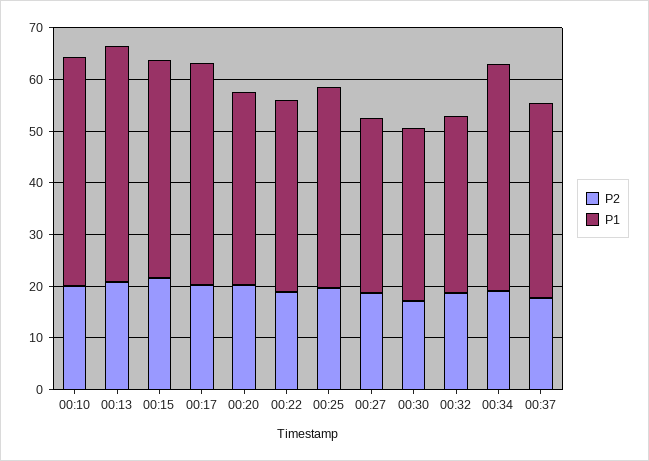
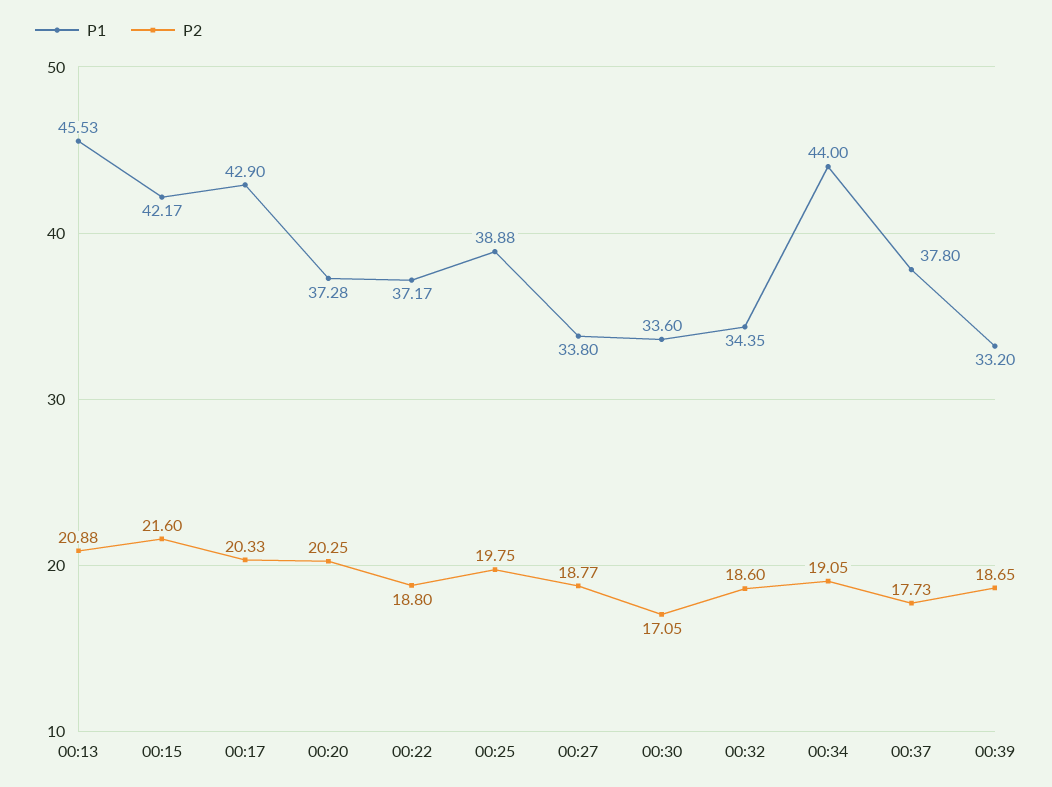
P2, 00:10: 20 -> none
P1, 00:10: 44 -> none
P1, 00:39: none -> 33.2
P2, 00:39: none -> 18.65

